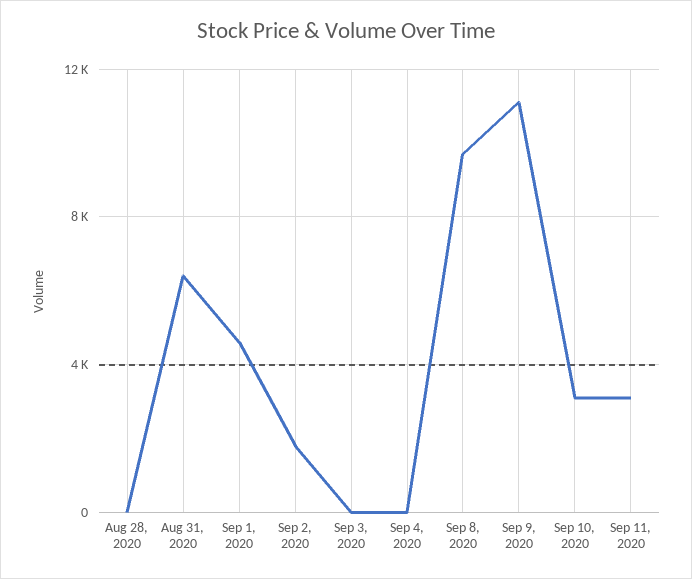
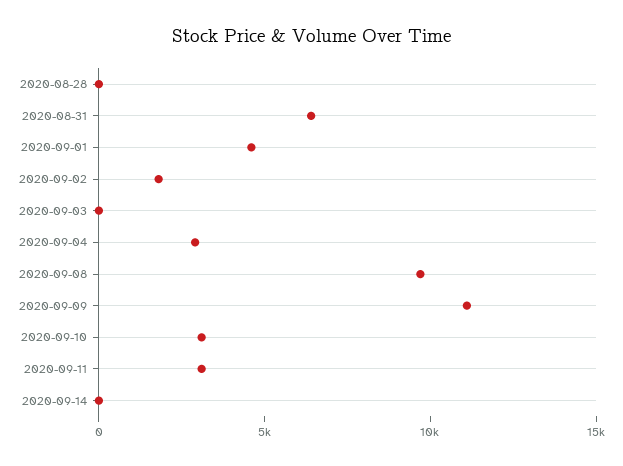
Sep 4, 2020: 0 -> 3000
2020-09-14: none -> 0

